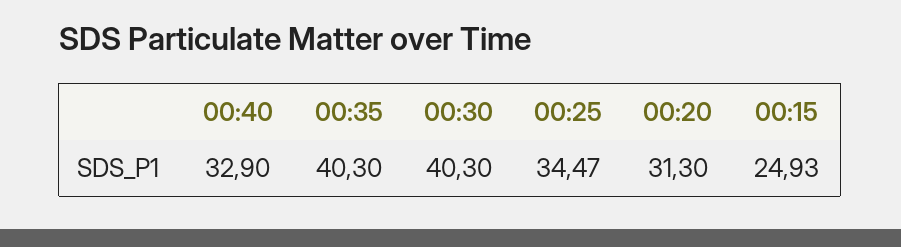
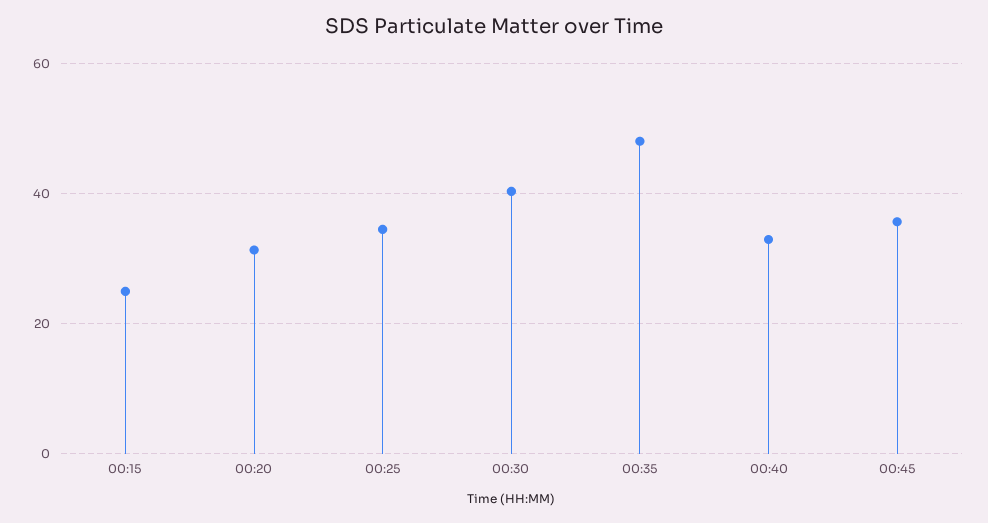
00:35: 40.3 -> 48
00:45: none -> 36

